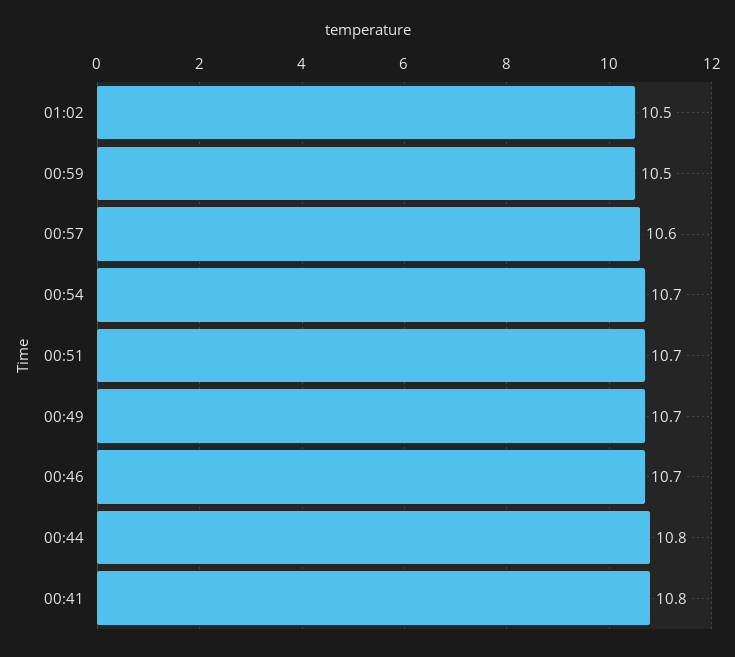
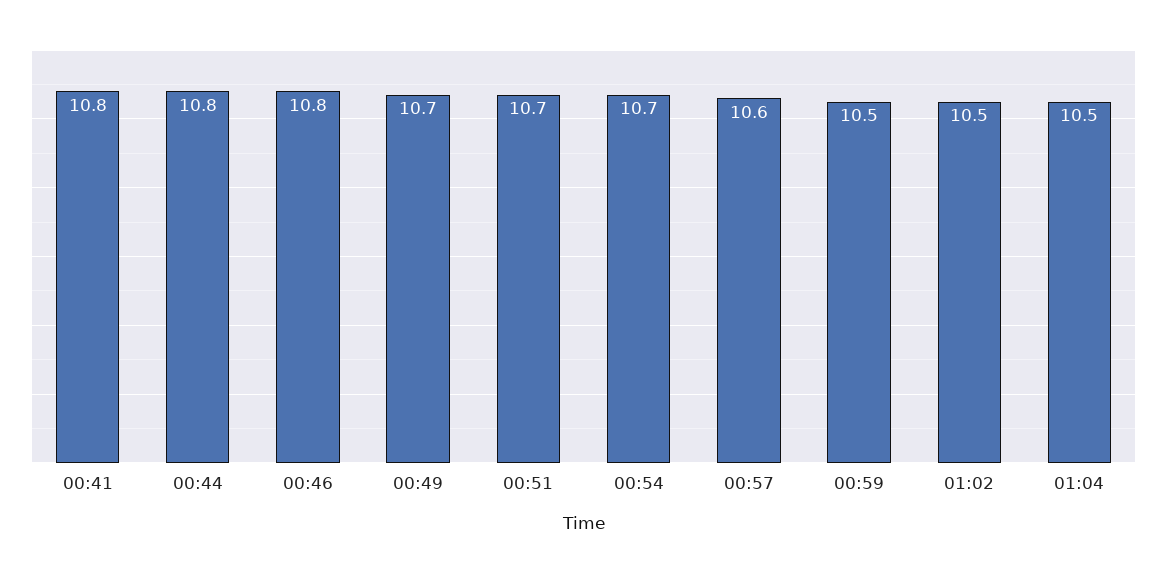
00:46: 10.7 -> 10.8
01:04: none -> 10.5

